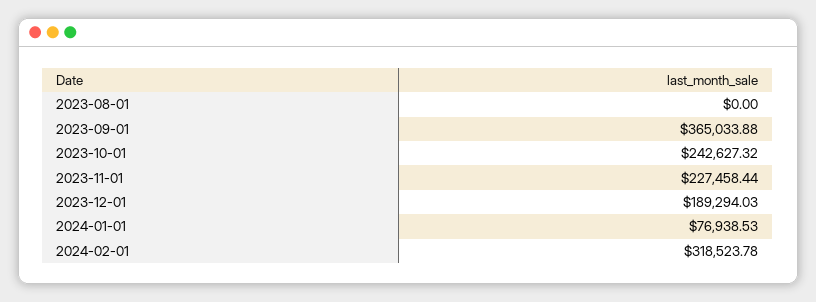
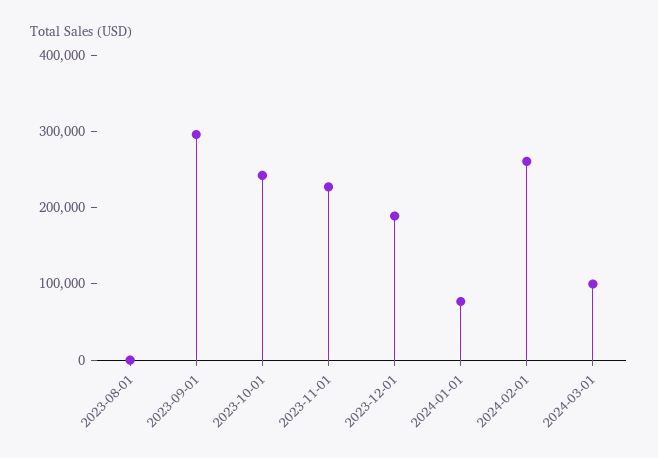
2023-09-01: 365033.88 -> 300000
2024-02-01: 318523.78 -> 260000
2024-03-01: none -> 100000

